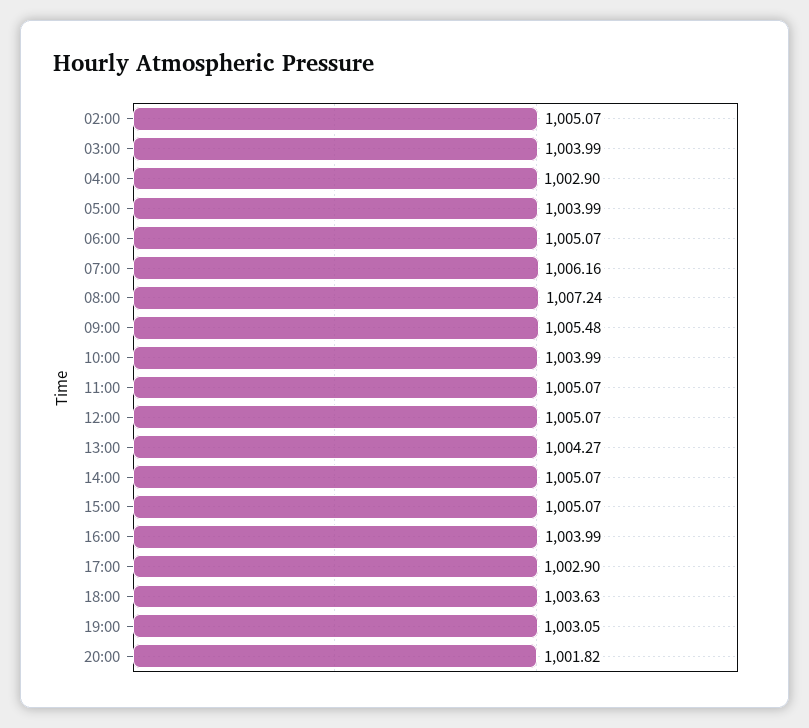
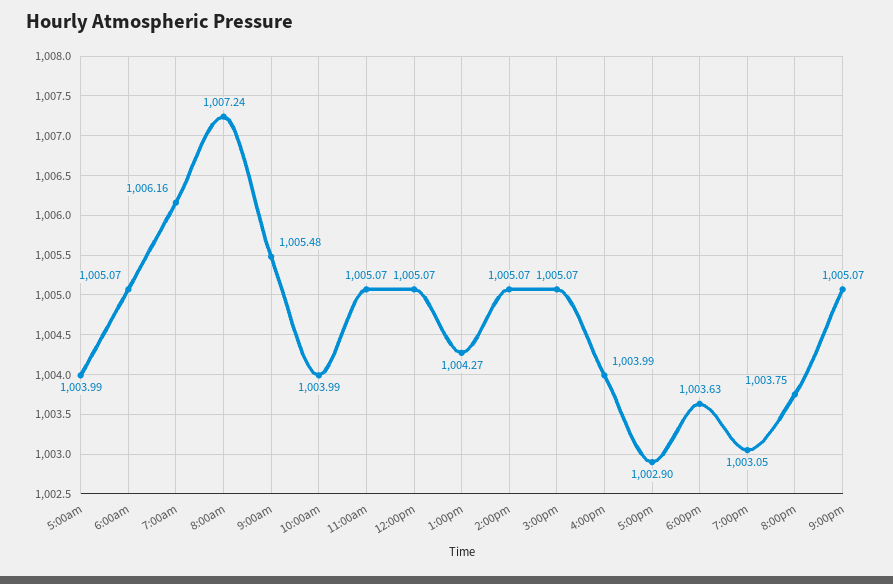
02:00: 1005.07 -> none
03:00: 1003.99 -> none
04:00: 1002.9 -> none
20:00: 1001.82 -> 1003.75
9:00pm: none -> 1005.07

